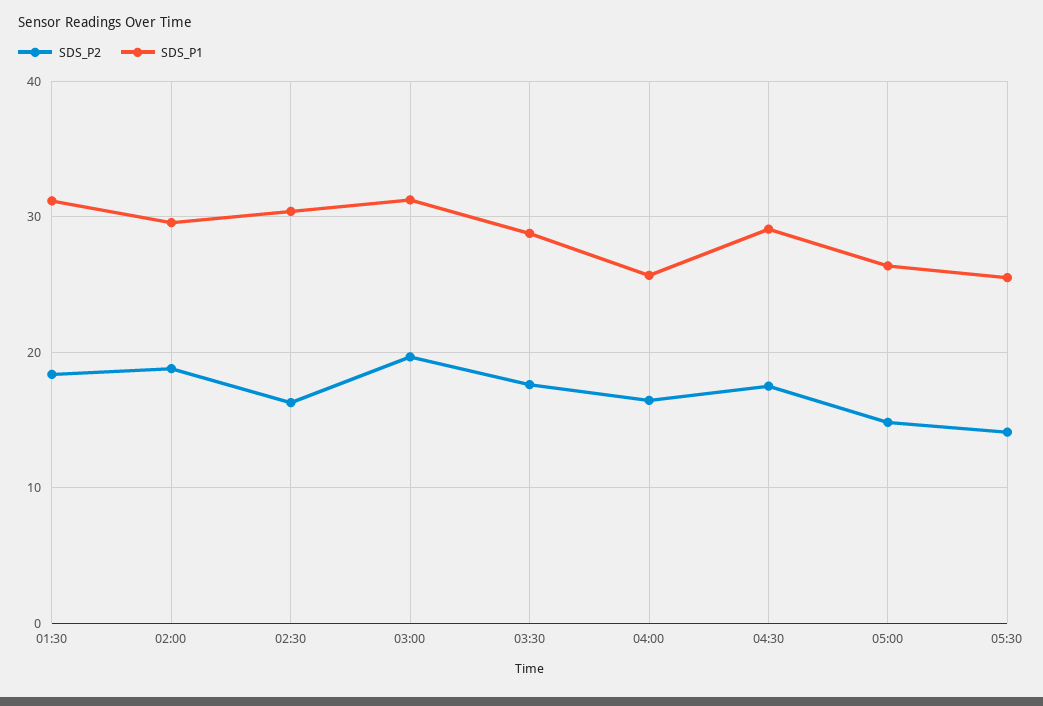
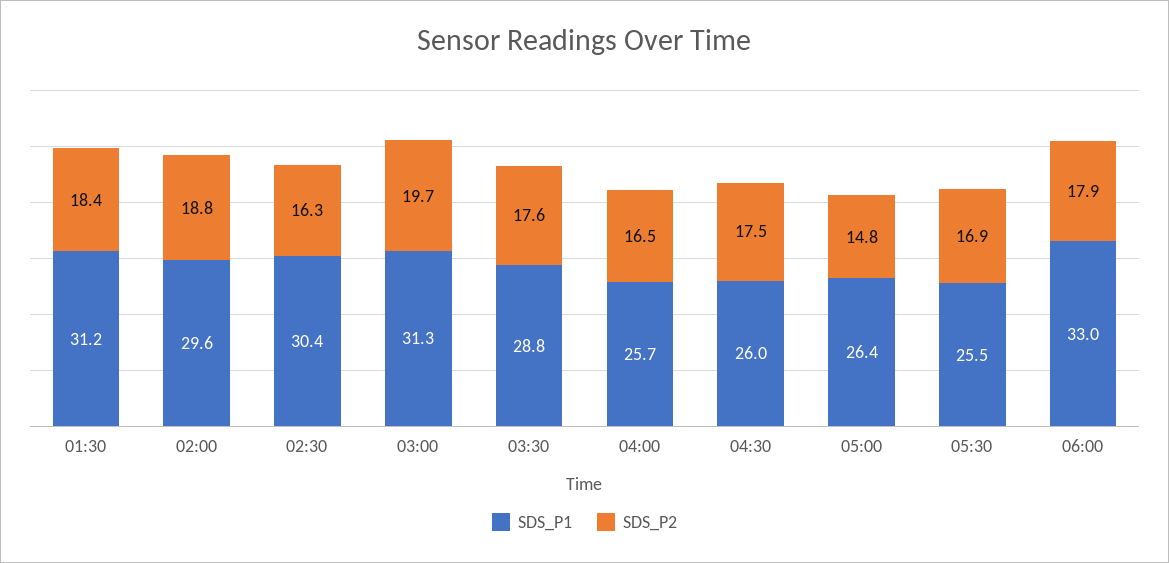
SDS_P1, 04:30: 29 -> 26
SDS_P2, 05:30: 14 -> 16.9
SDS_P1, 06:00: none -> 33
SDS_P2, 06:00: none -> 17.9

